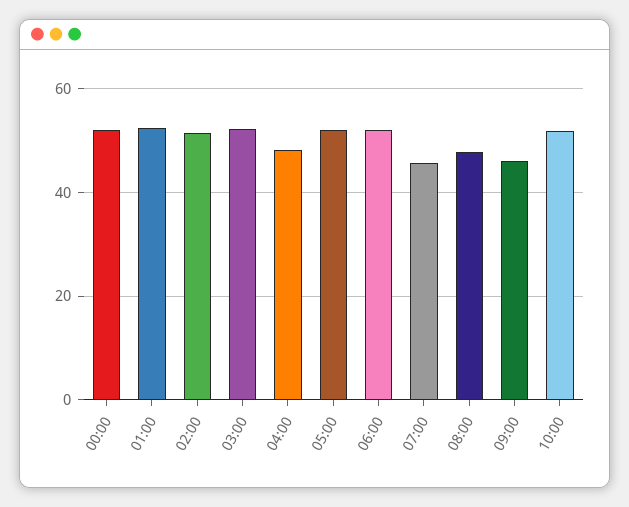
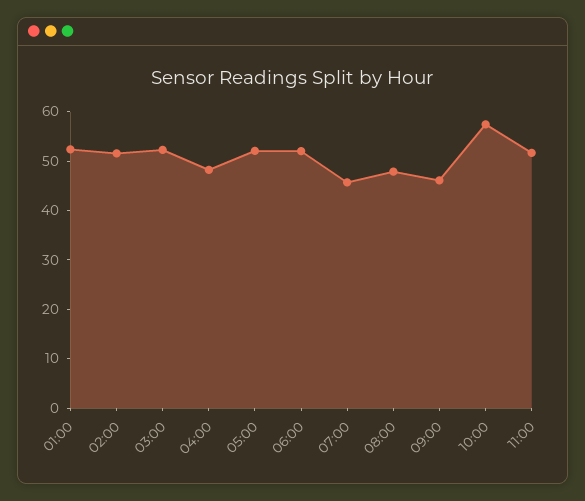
00:00: 52 -> none
10:00: 52 -> 58
11:00: none -> 52

